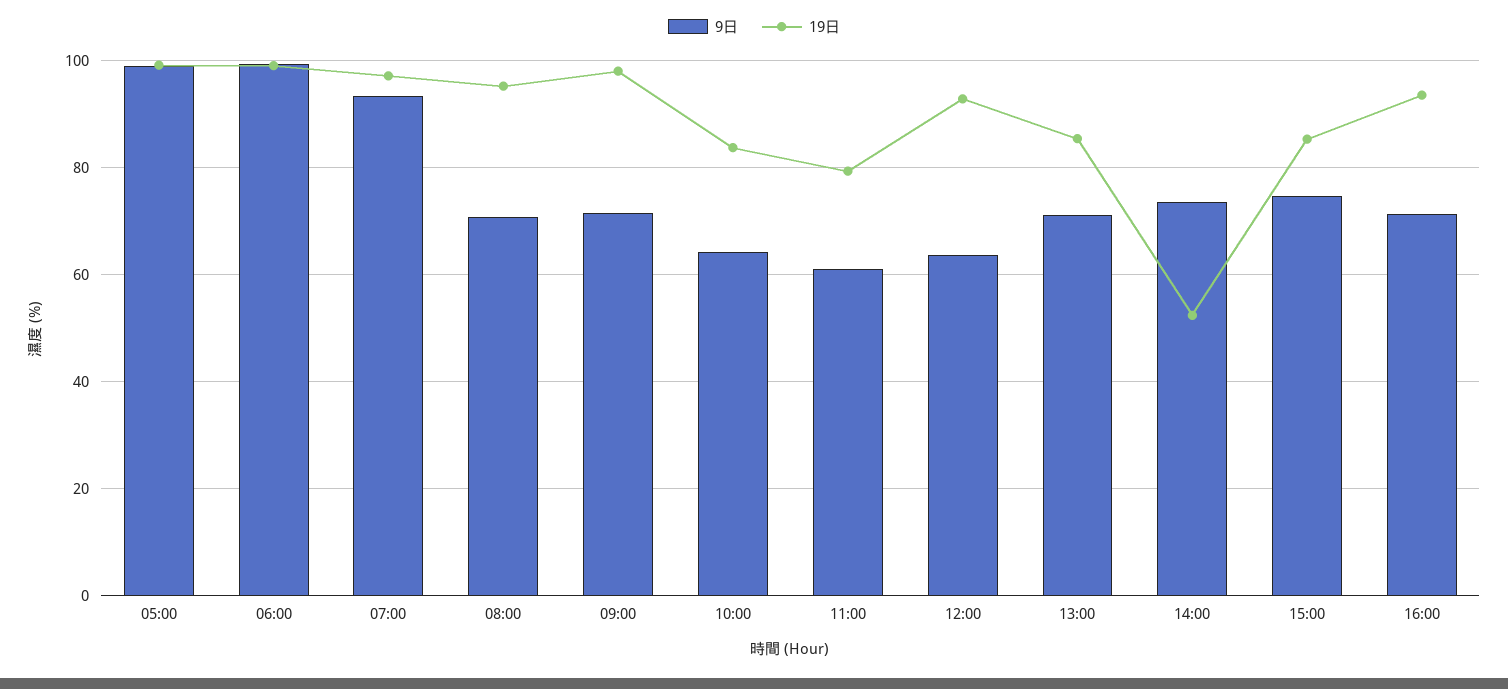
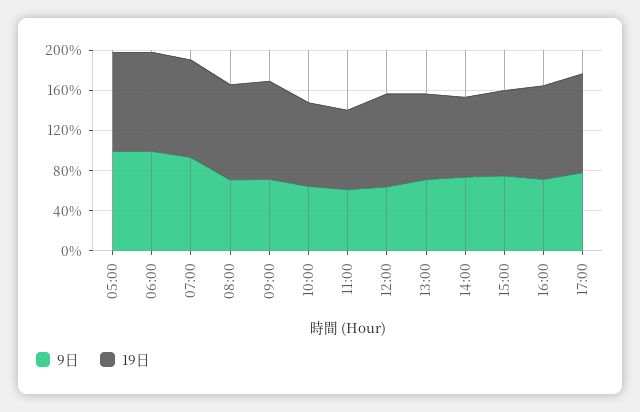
19日, 14:00: 52 -> 80
9日, 17:00: none -> 80
19日, 17:00: none -> 100

